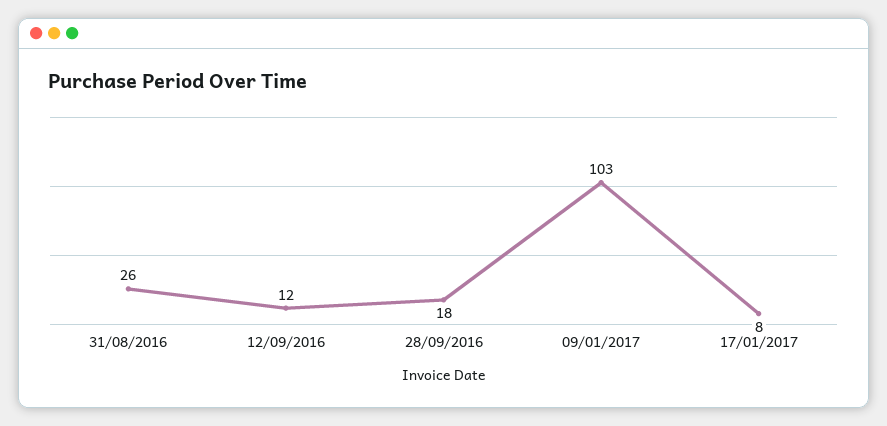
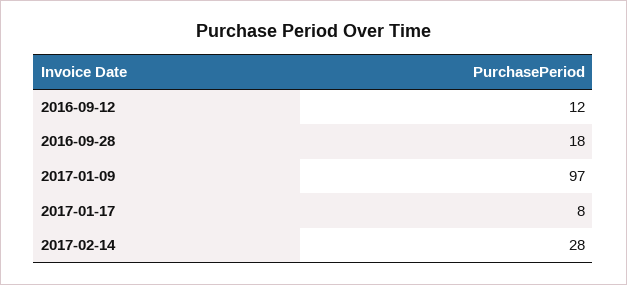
31/08/2016: 26 -> none
09/01/2017: 103 -> 97
2017-02-14: none -> 28

